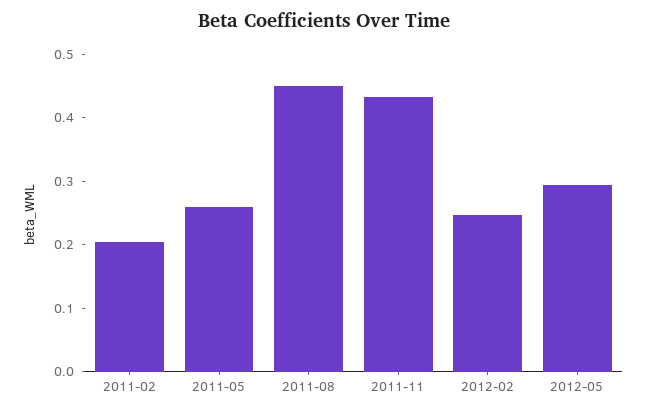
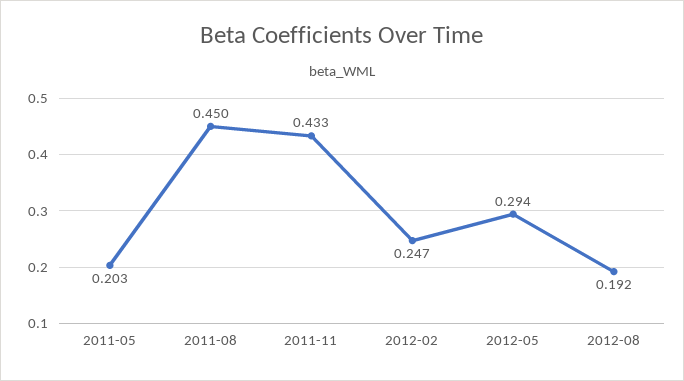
2011-02: 0.2 -> none
2011-05: 0.26 -> 0.203
2012-08: none -> 0.192

